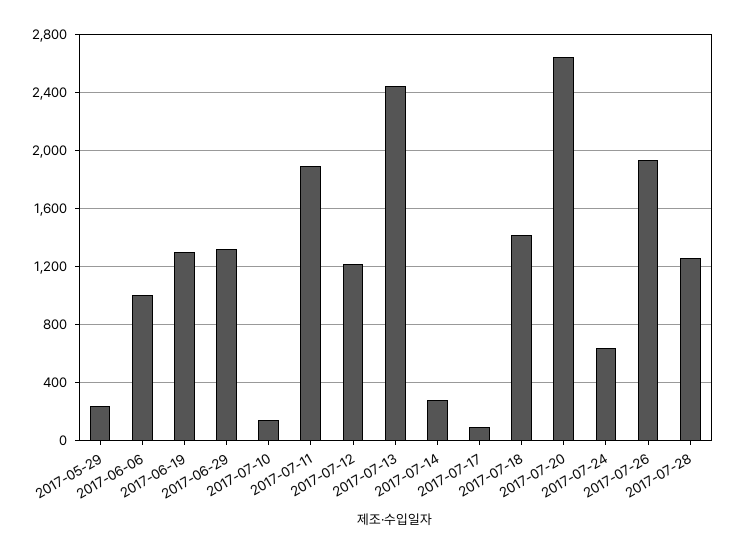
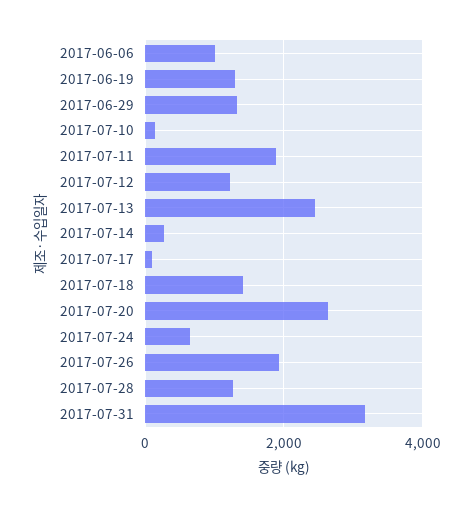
2017-05-29: 250 -> none
2017-07-31: none -> 3200

